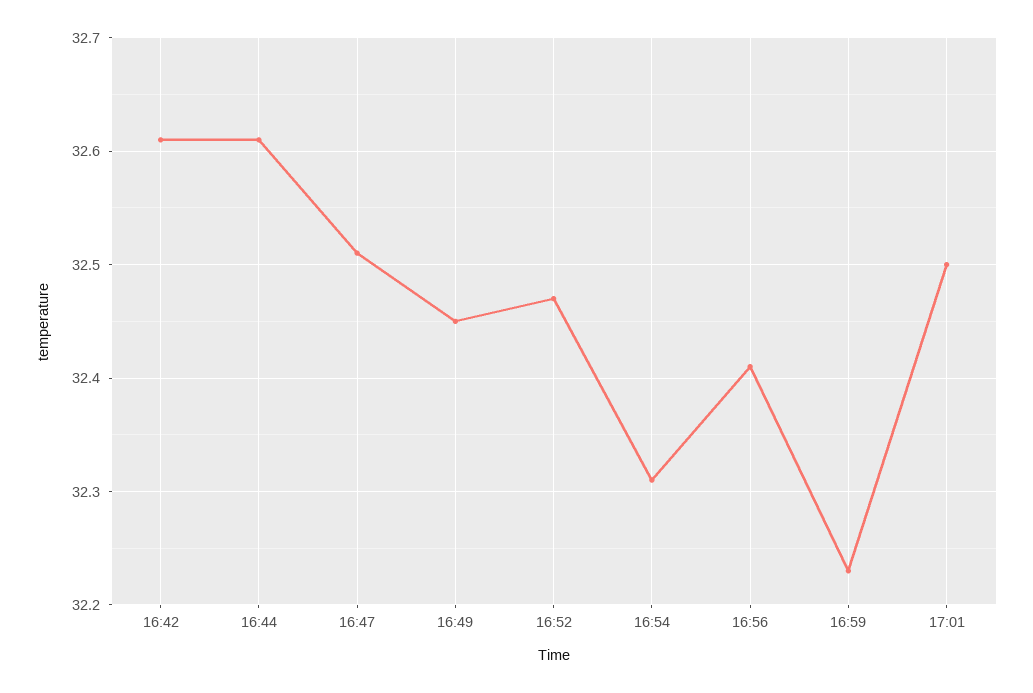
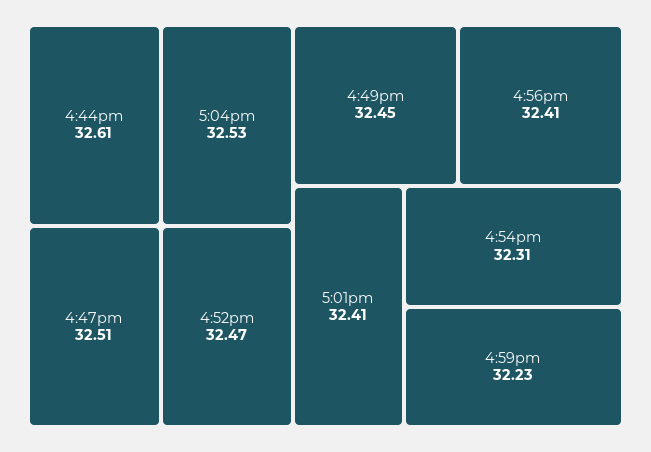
16:42: 32.61 -> none
17:01: 32.5 -> 32.41
5:04pm: none -> 32.53

